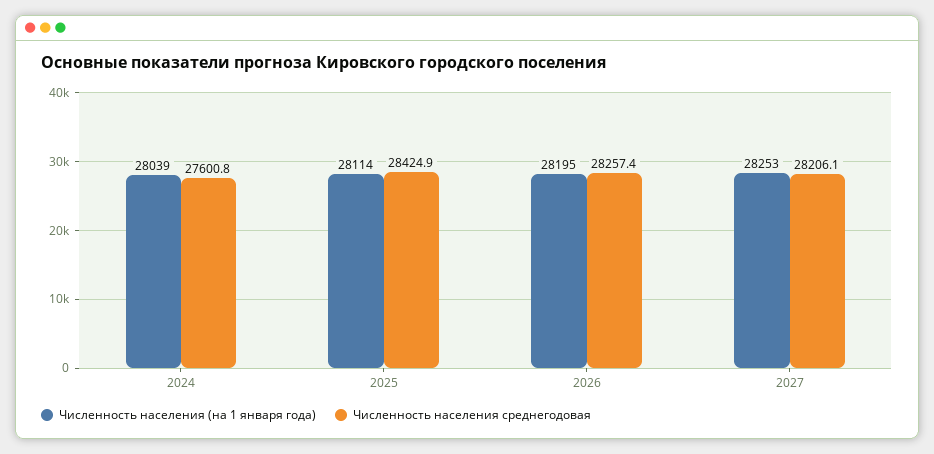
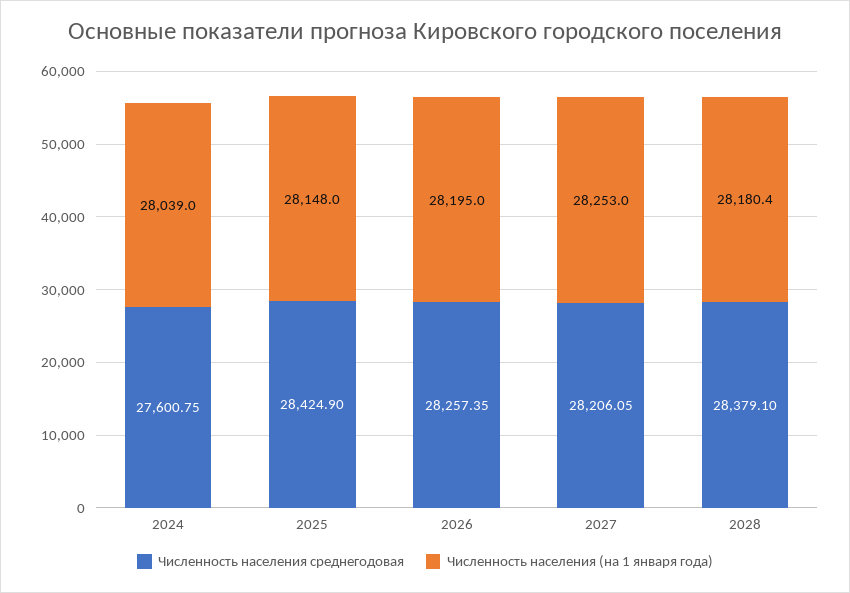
Численность населения (на 1 января года), 2025: 28114 -> 28148
Численность населения среднегодовая, 2028: none -> 28379.1
Численность населения (на 1 января года), 2028: none -> 28180.4

